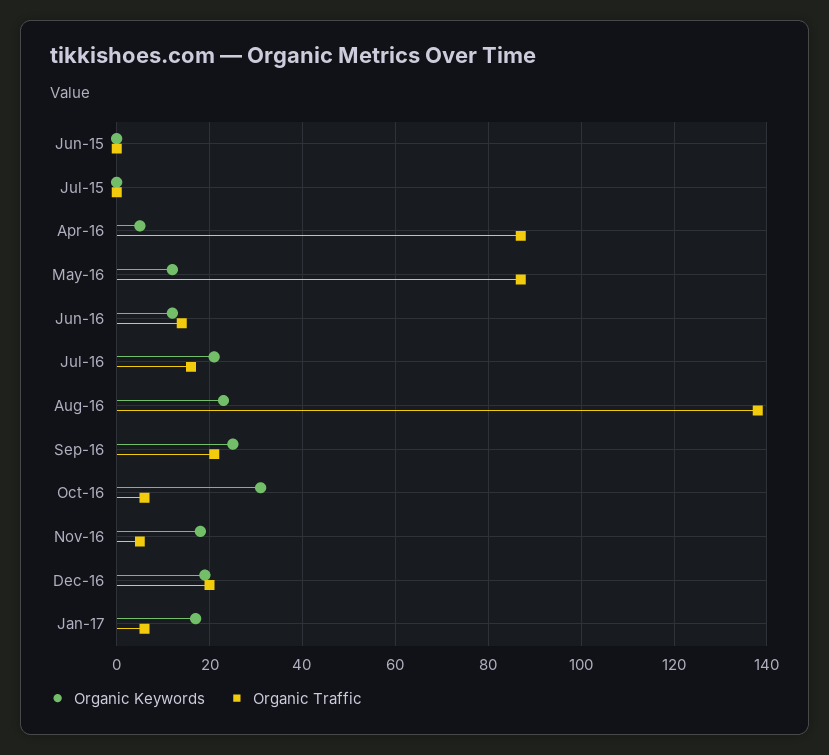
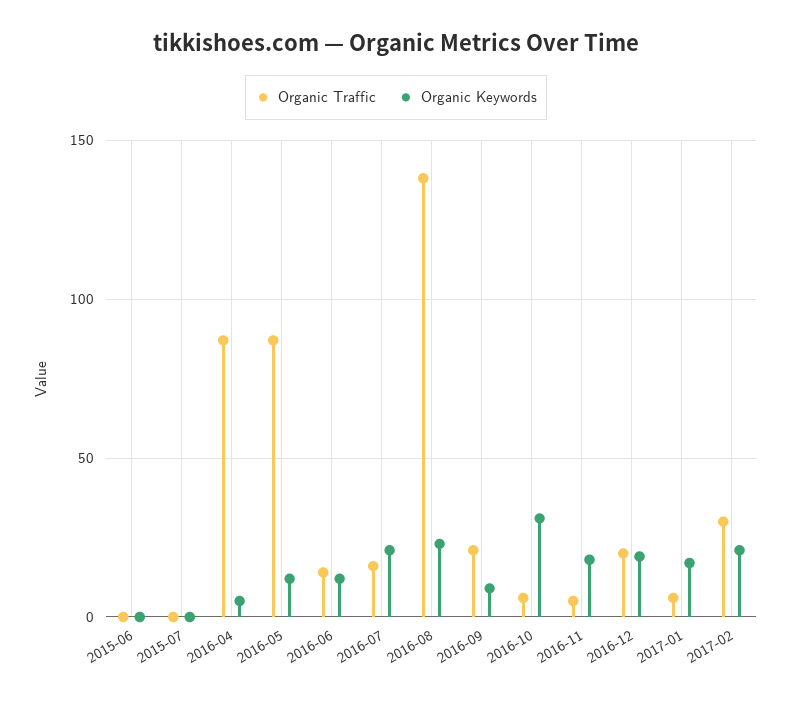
Organic Keywords, Sep-16: 25 -> 10
Organic Traffic, 2017-02: none -> 30
Organic Keywords, 2017-02: none -> 20

